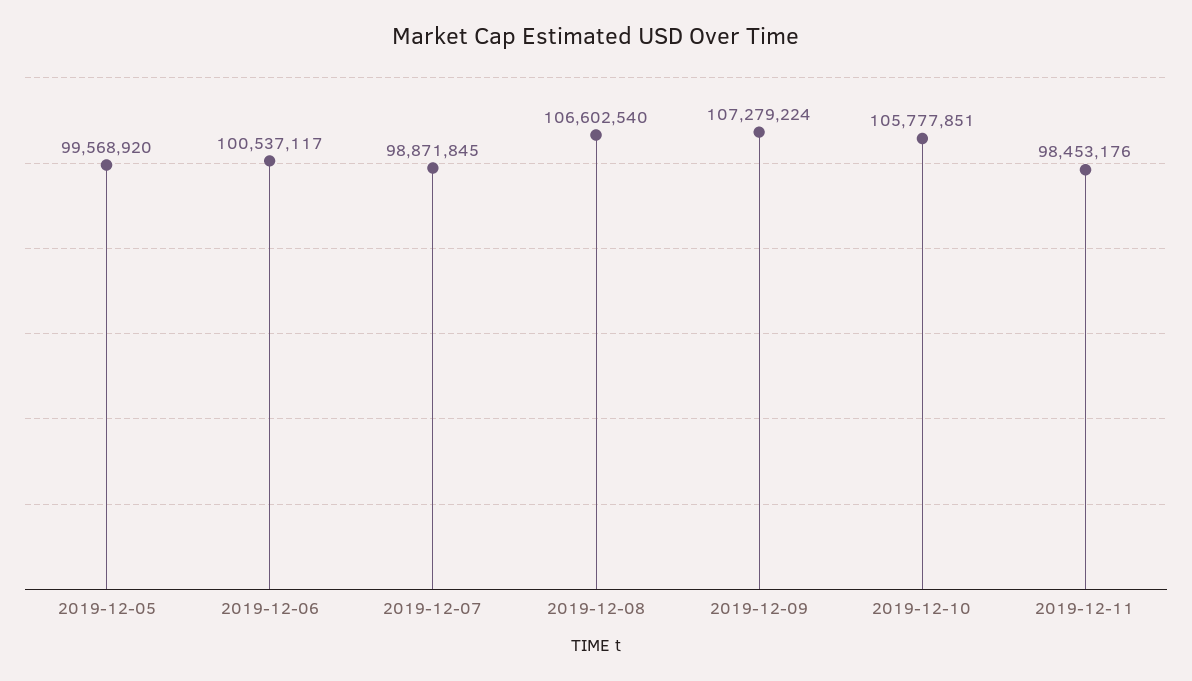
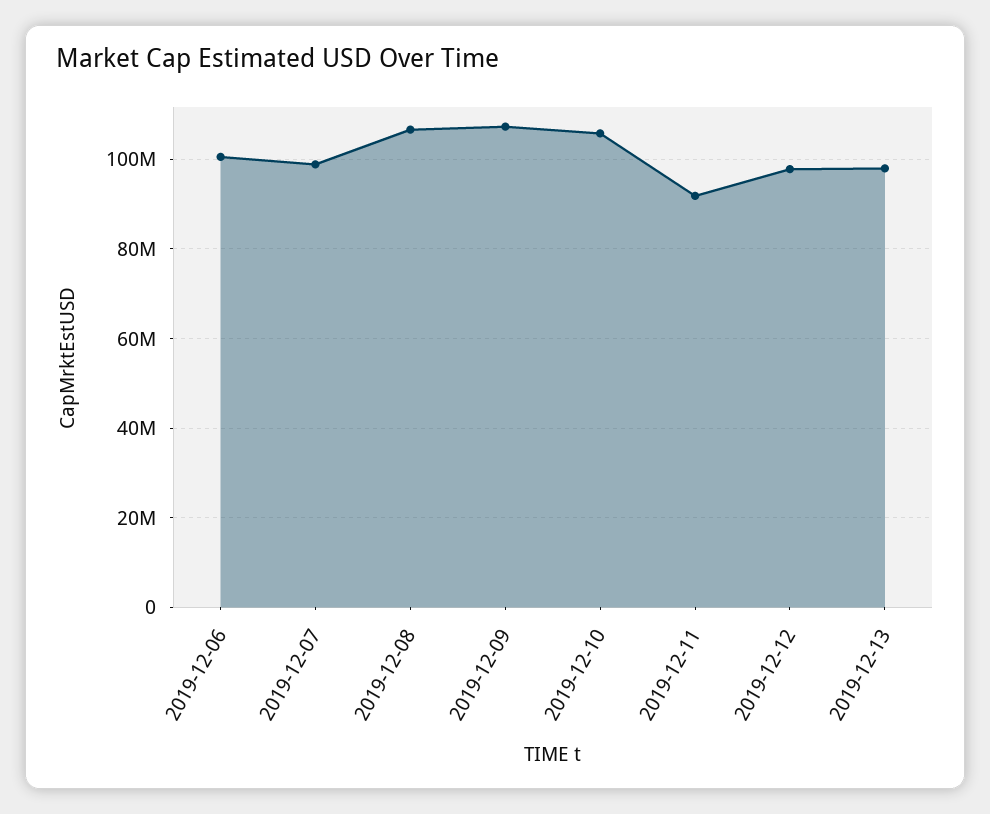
2019-12-05: 99568920 -> none
2019-12-11: 98453176 -> 92000000
2019-12-12: none -> 98000000
2019-12-13: none -> 98000000

